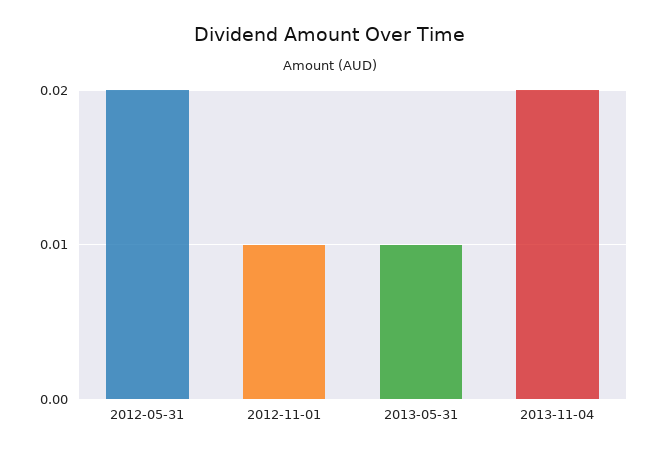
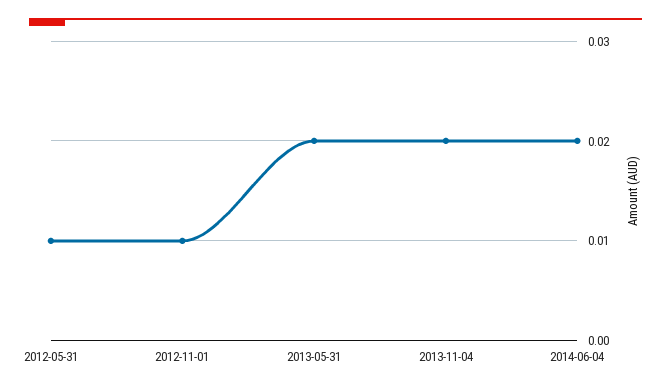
2012-05-31: 0.02 -> 0.01
2013-05-31: 0.01 -> 0.02
2014-06-04: none -> 0.02

